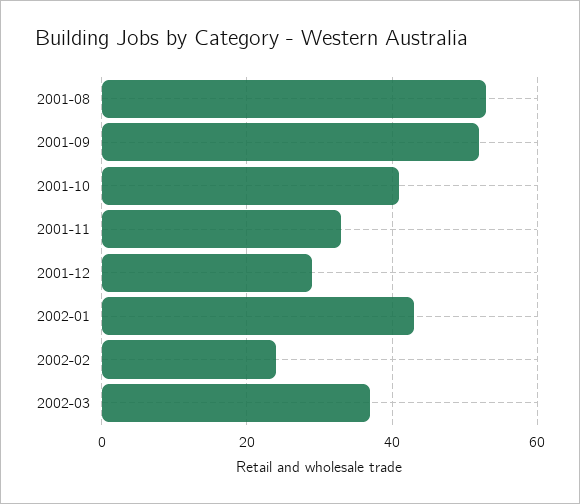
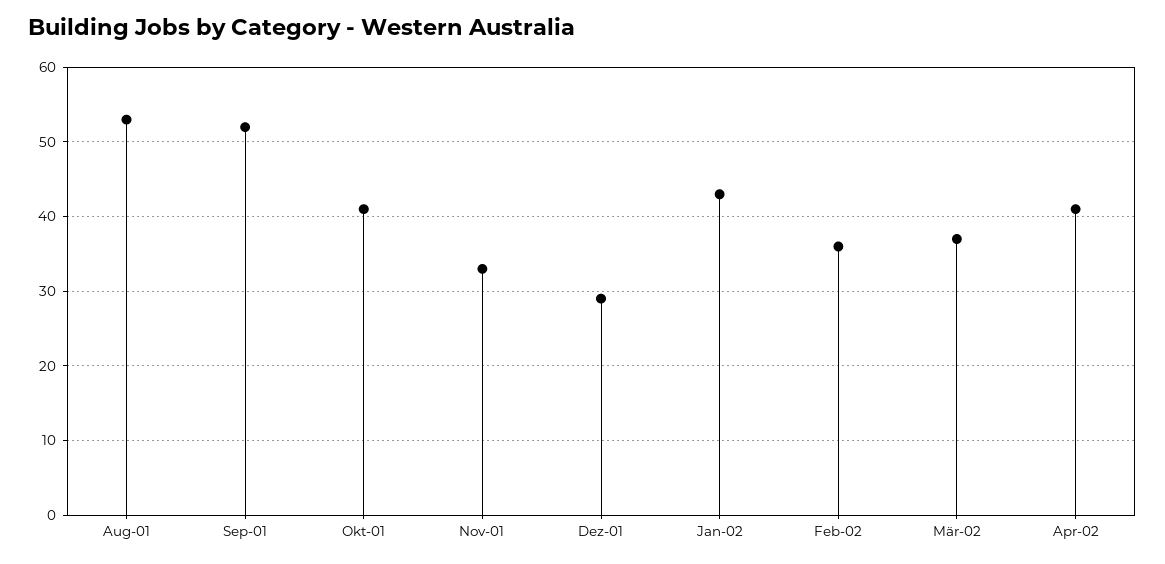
2002-02: 25 -> 36
Apr-02: none -> 41

